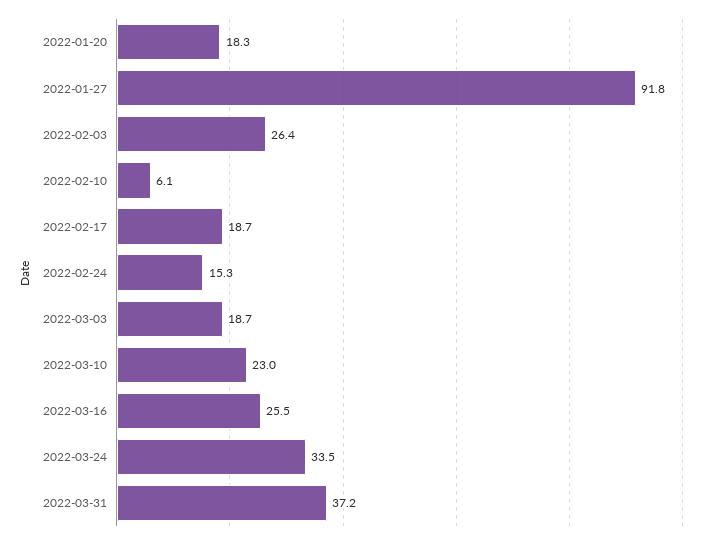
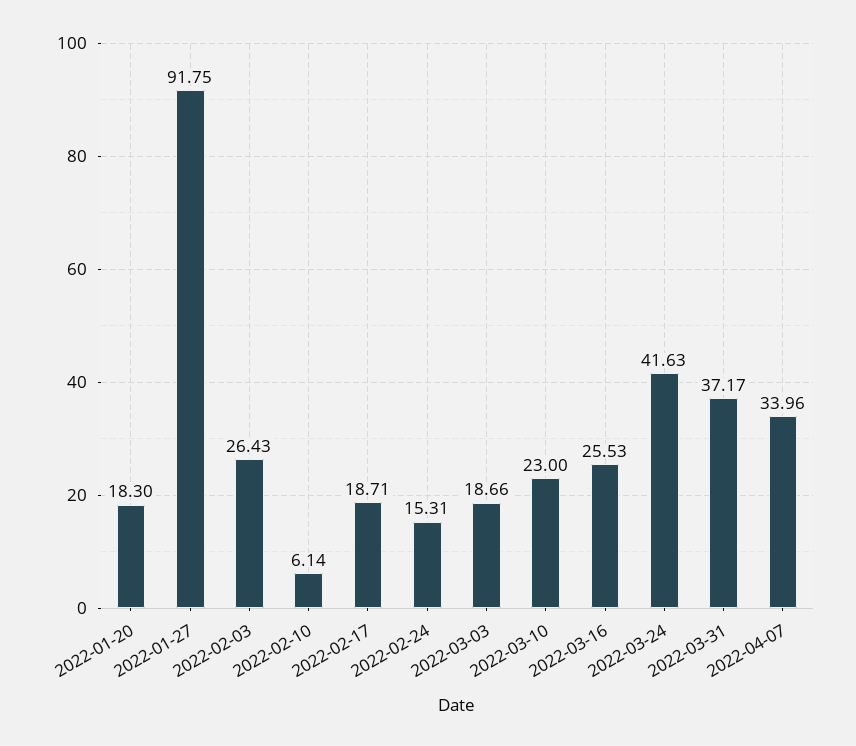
2022-03-24: 33.5 -> 41.63
2022-04-07: none -> 33.96

